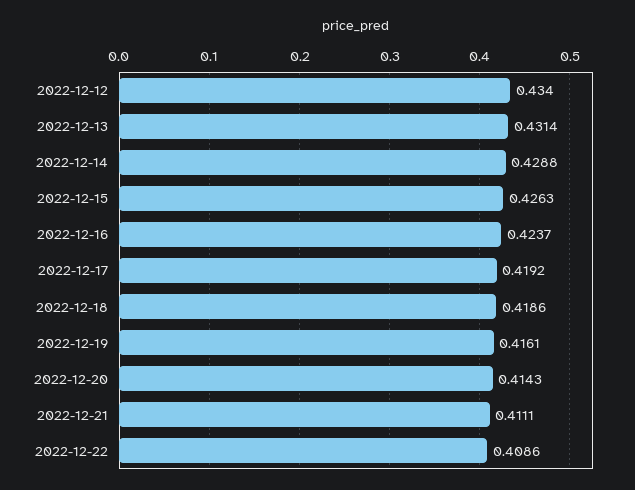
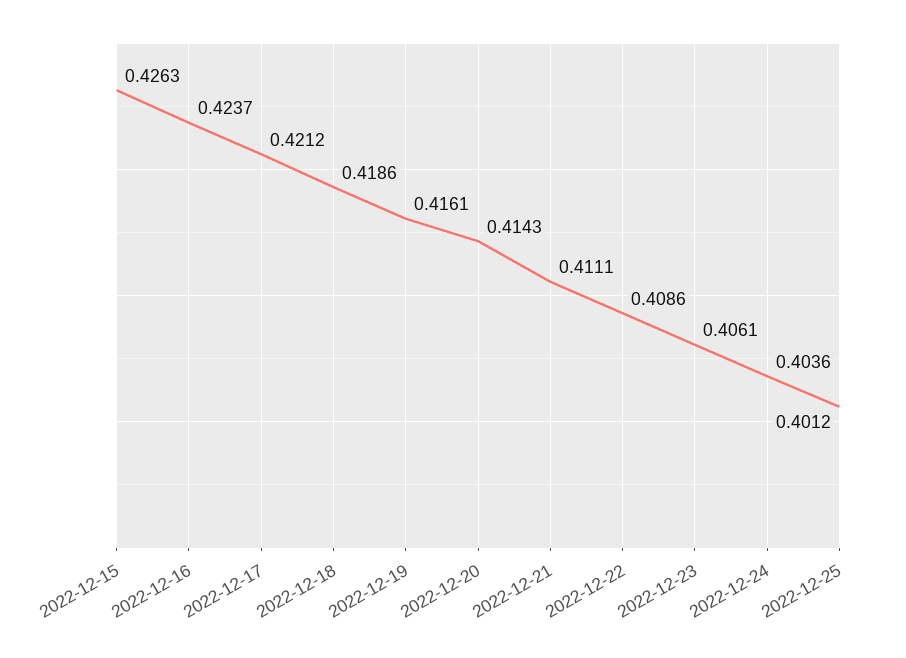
2022-12-12: 0.434 -> none
2022-12-13: 0.4314 -> none
2022-12-14: 0.4288 -> none
2022-12-17: 0.4192 -> 0.4212
2022-12-23: none -> 0.4061
2022-12-24: none -> 0.4036
2022-12-25: none -> 0.4012

